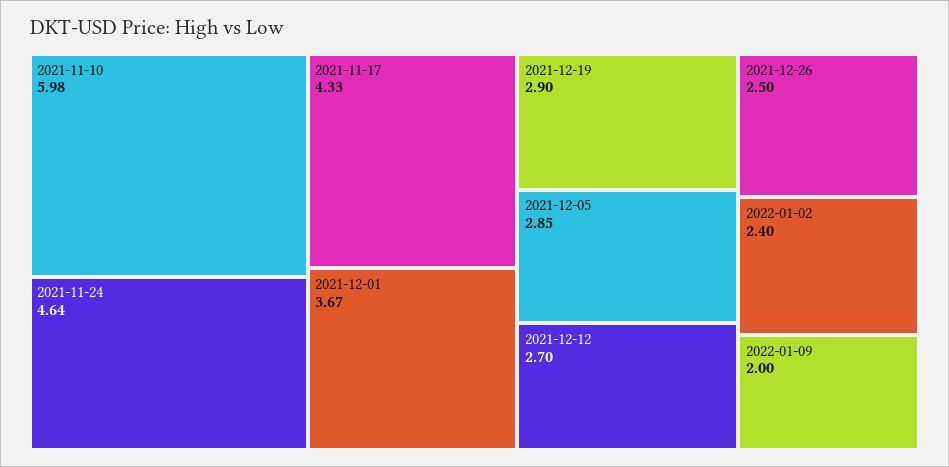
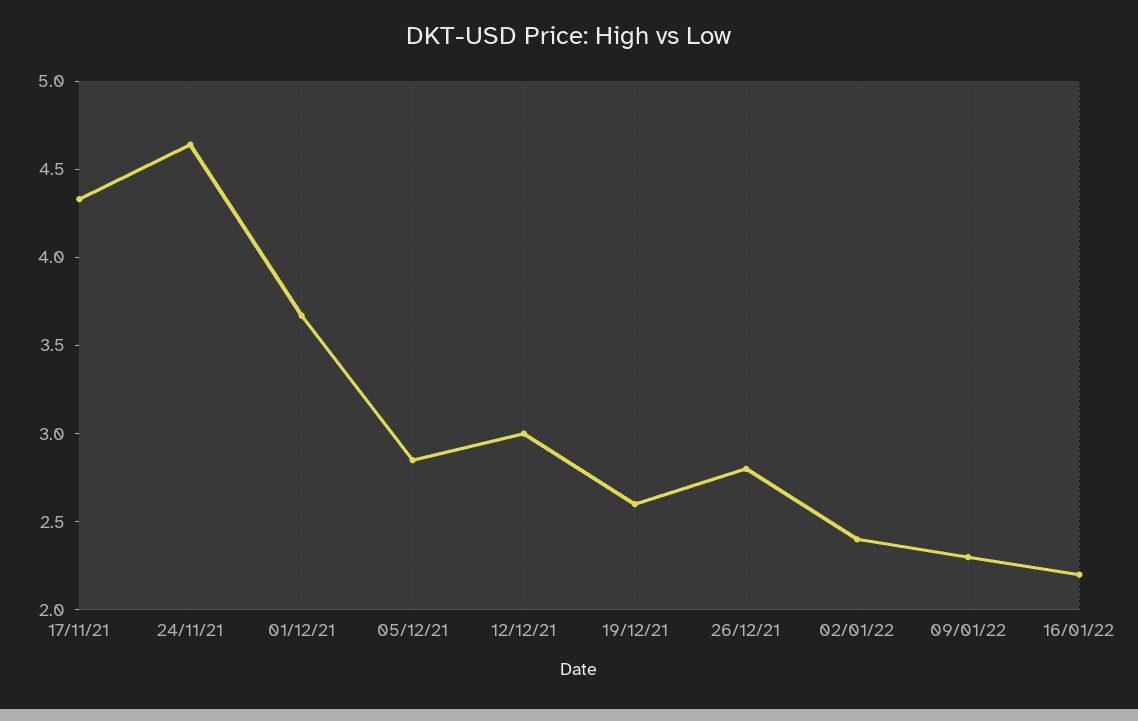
2021-11-10: 5.98 -> none
2021-12-19: 2.9 -> 2.6
2021-12-12: 2.7 -> 3
2021-12-26: 2.5 -> 2.8
2022-01-09: 2 -> 2.3
16/01/22: none -> 2.2

